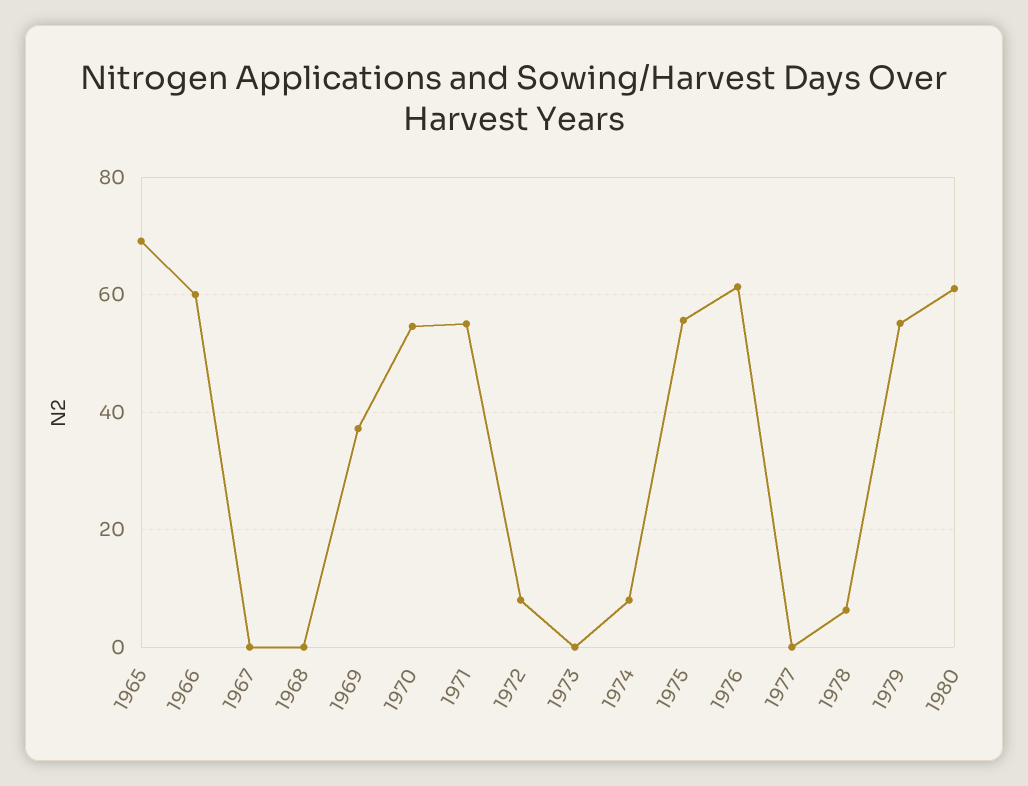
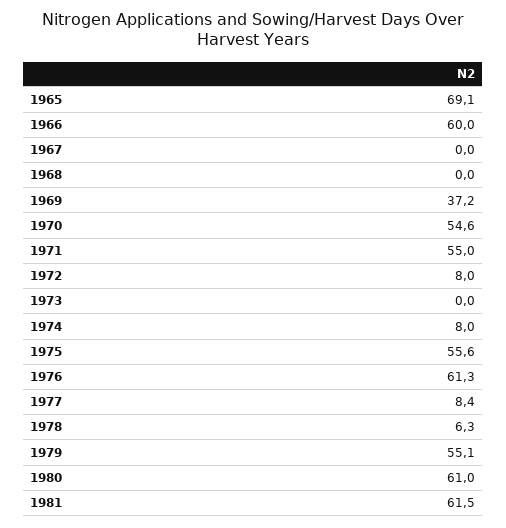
1977: 0 -> 8.4
1981: none -> 61.5

